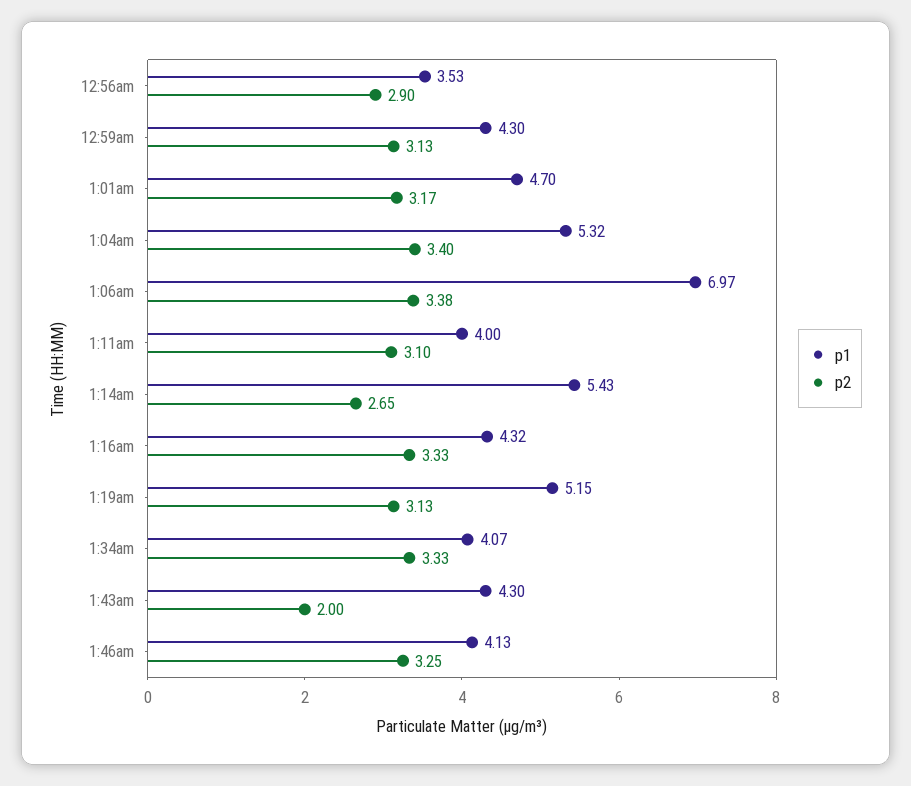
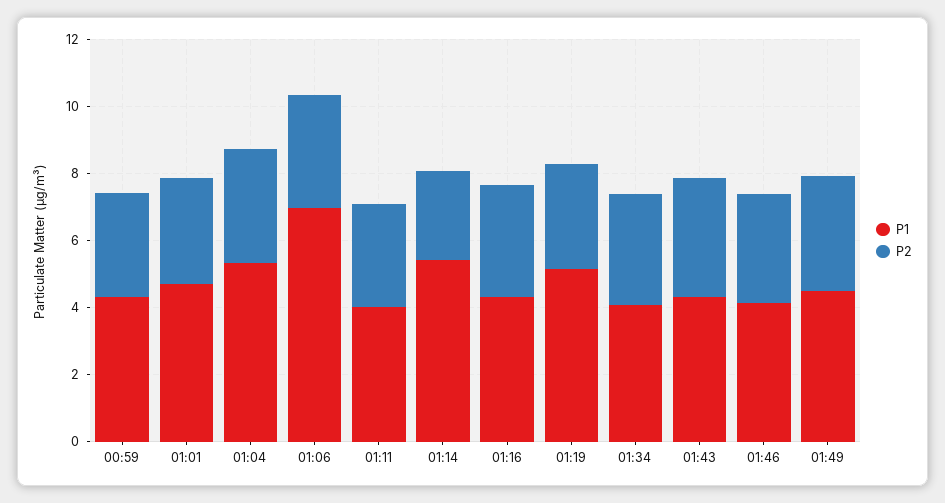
p1, 12:56am: 3.53 -> none
p2, 12:56am: 2.9 -> none
p2, 1:43am: 2 -> 3.5
p1, 01:49: none -> 4.5
p2, 01:49: none -> 3.5

